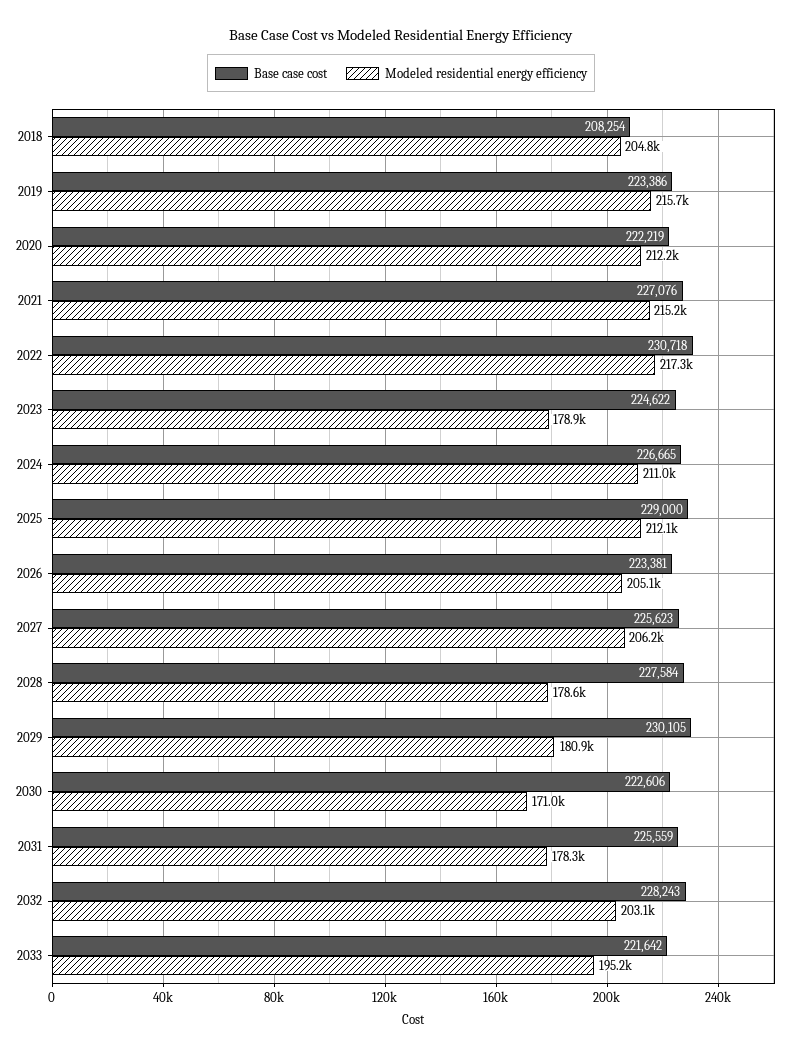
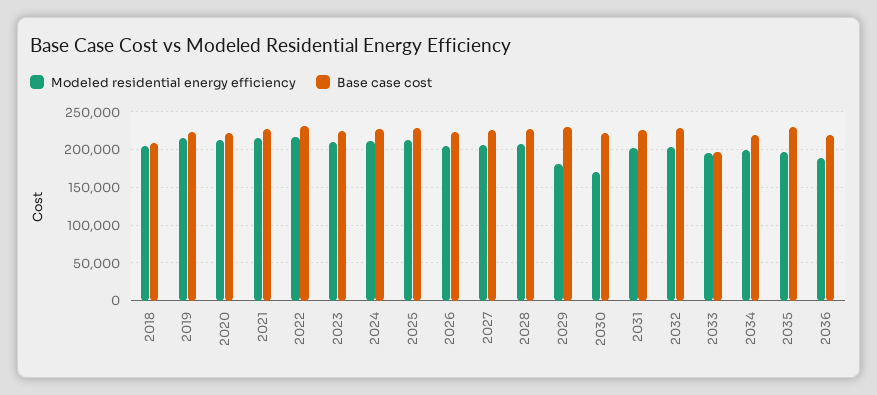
Modeled residential energy efficiency, 2023: 178900 -> 210000
Modeled residential energy efficiency, 2028: 178600 -> 210000
Modeled residential energy efficiency, 2031: 178300 -> 200000
Base case cost, 2033: 221642 -> 200000
Modeled residential energy efficiency, 2034: none -> 200000
Base case cost, 2034: none -> 220000
Modeled residential energy efficiency, 2035: none -> 200000
Base case cost, 2035: none -> 230000
Modeled residential energy efficiency, 2036: none -> 190000
Base case cost, 2036: none -> 220000

